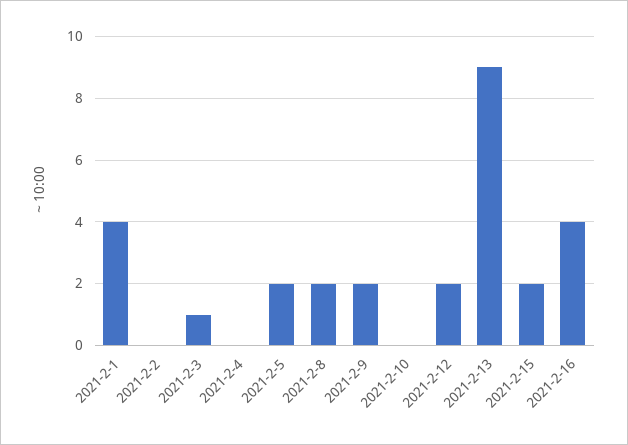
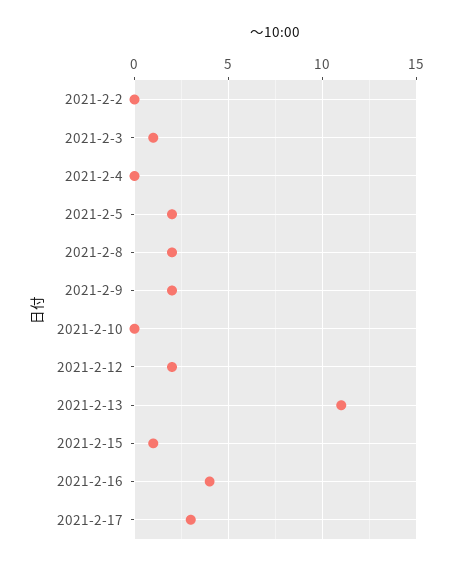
2021-2-1: 4 -> none
2021-2-13: 9 -> 11
2021-2-15: 2 -> 1
2021-2-17: none -> 3

